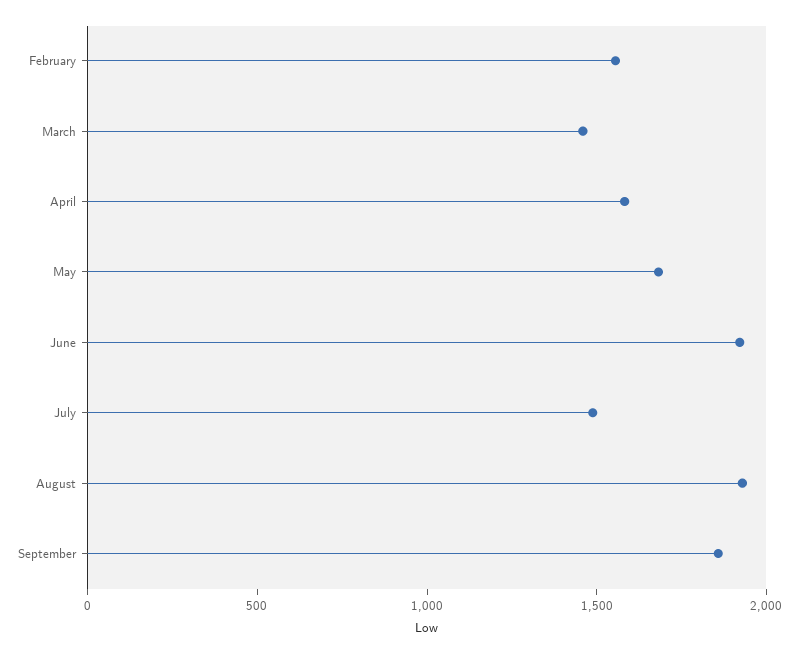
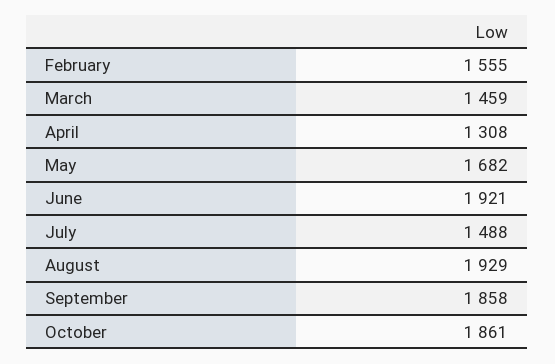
April: 1600 -> 1308
October: none -> 1861

